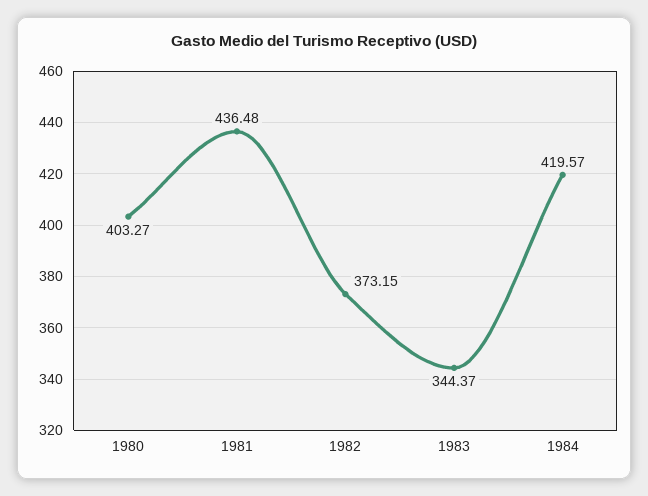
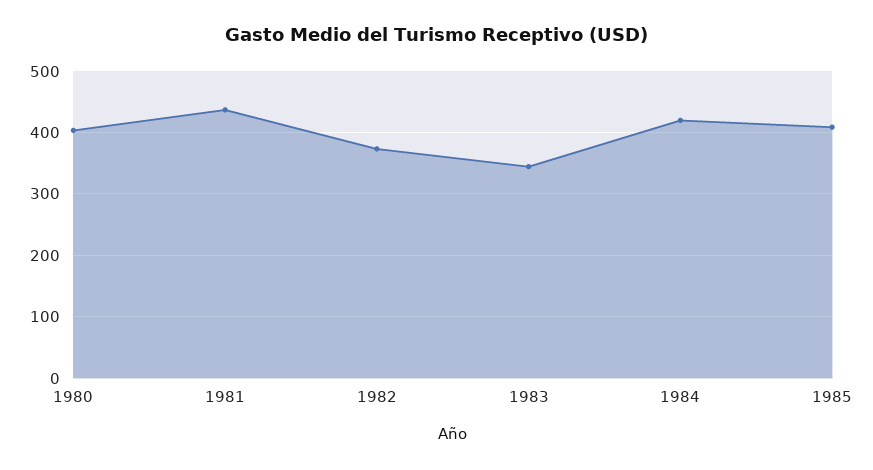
1985: none -> 410

